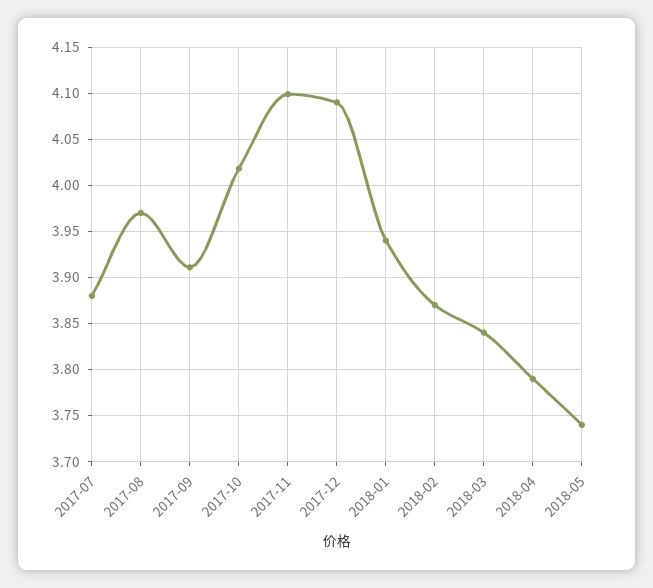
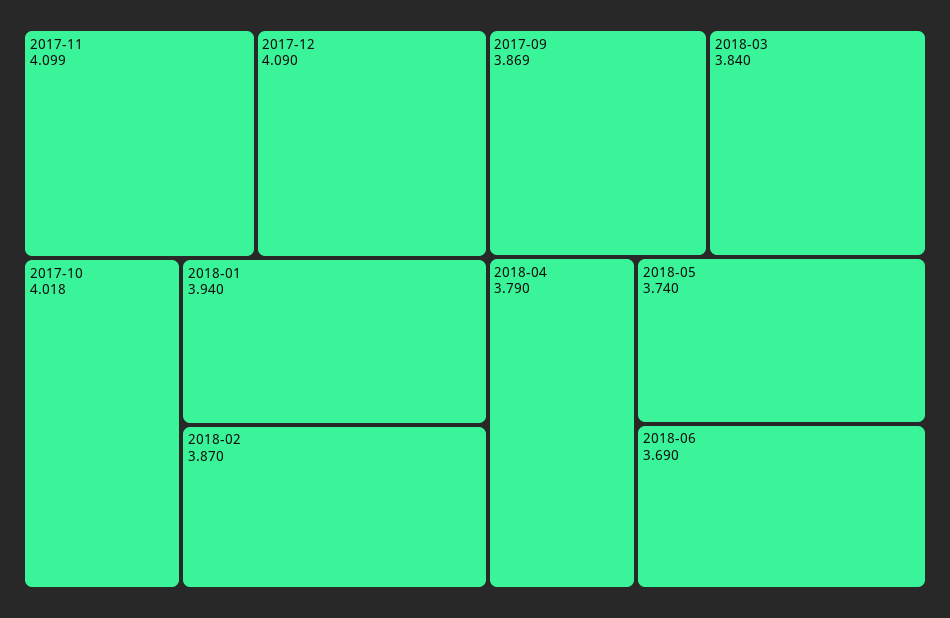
2017-07: 3.88 -> none
2017-08: 3.97 -> none
2017-09: 3.91 -> 3.869
2018-06: none -> 3.69

